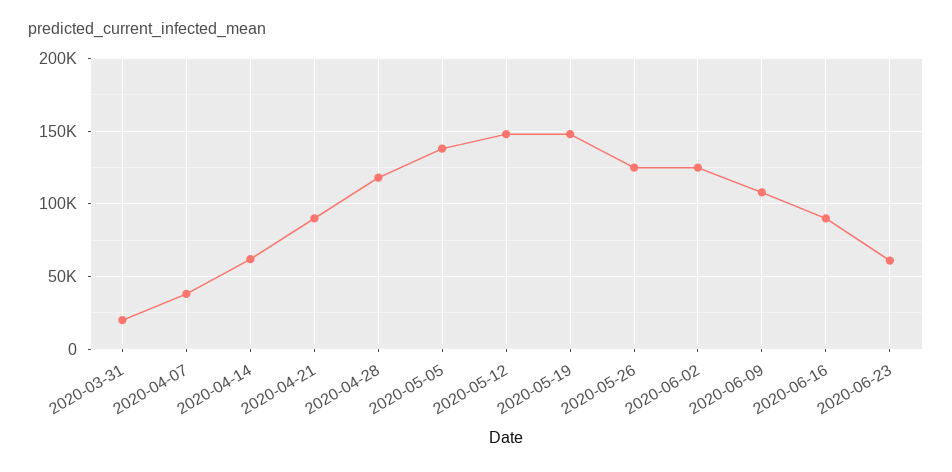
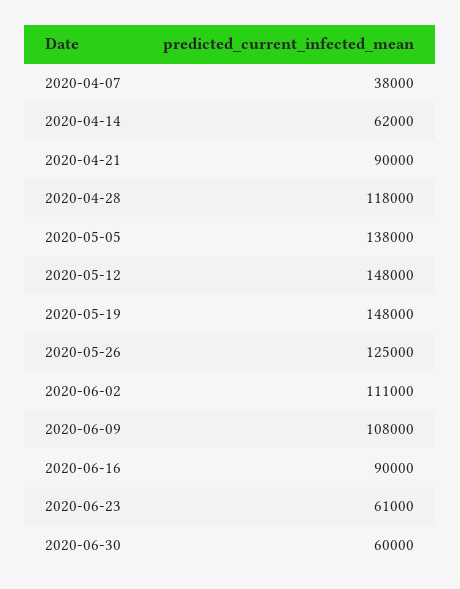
2020-03-31: 20000 -> none
2020-06-02: 125000 -> 111000
2020-06-30: none -> 60000

